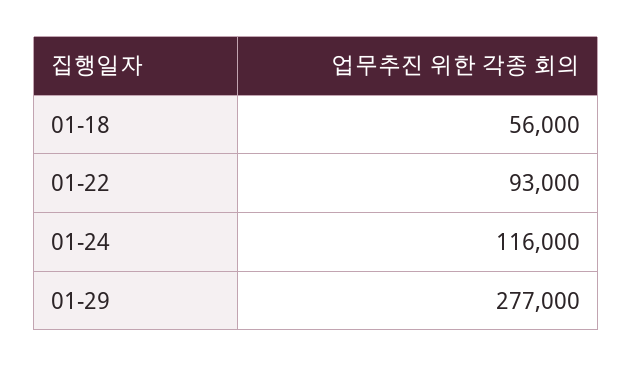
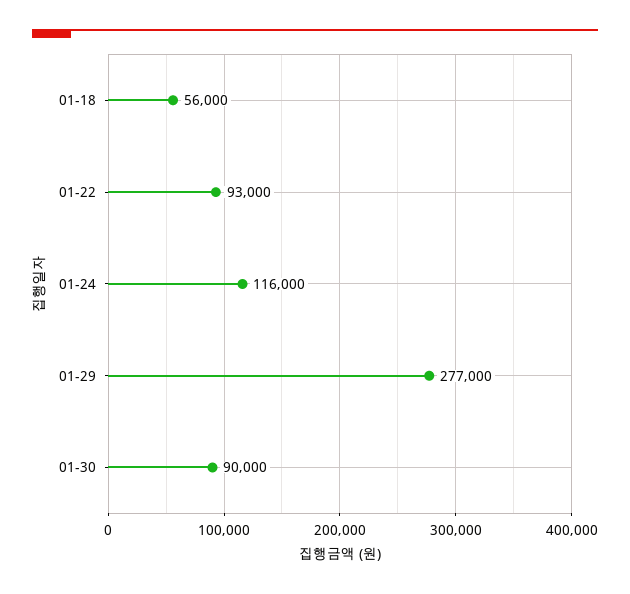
01-30: none -> 90000

